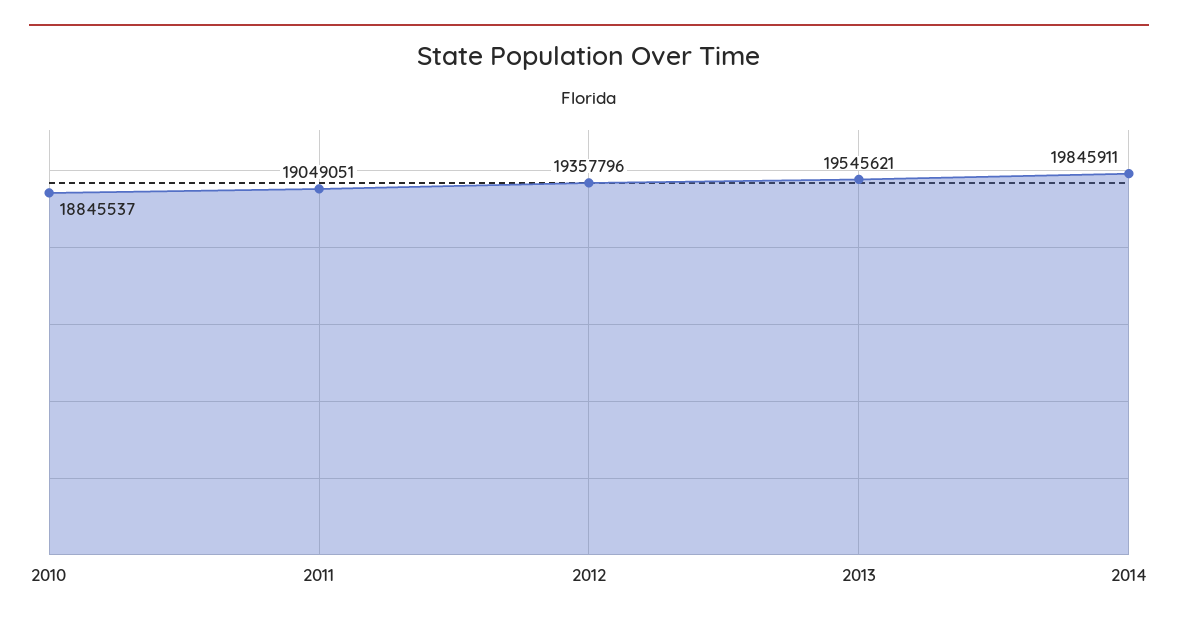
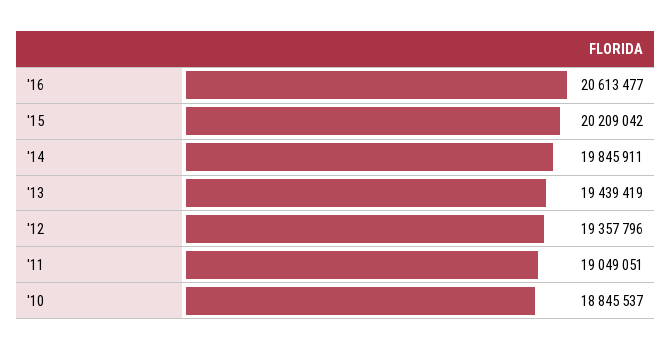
2013: 19545621 -> 19439419
'16: none -> 20613477
'15: none -> 20209042

